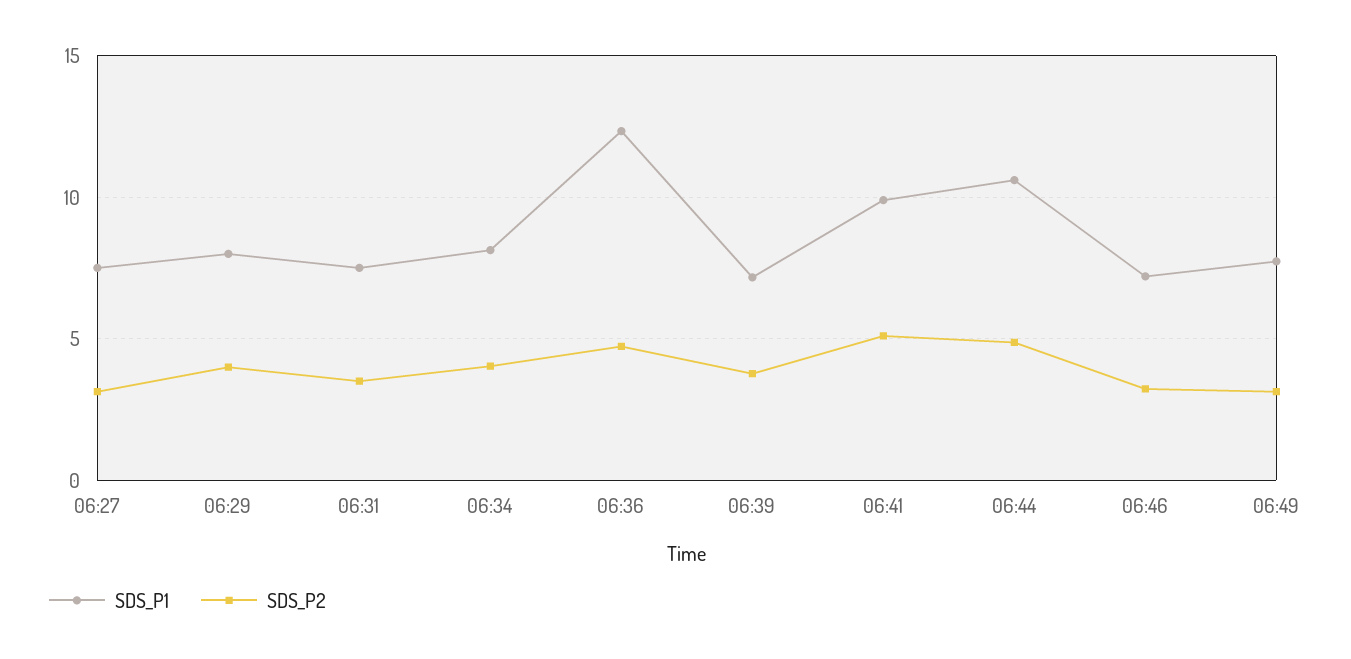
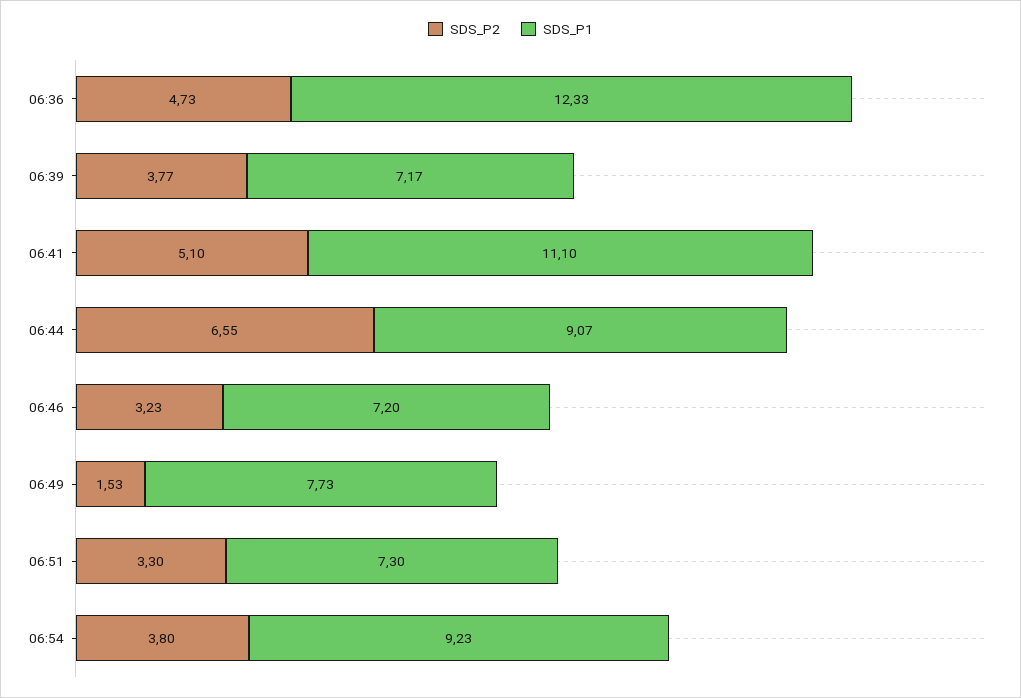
SDS_P1, 06:27: 7.5 -> none
SDS_P2, 06:27: 3 -> none
SDS_P1, 06:29: 8 -> none
SDS_P2, 06:29: 4 -> none
SDS_P1, 06:31: 7.5 -> none
SDS_P2, 06:31: 3.5 -> none
SDS_P1, 06:34: 8 -> none
SDS_P2, 06:34: 4 -> none
SDS_P1, 06:41: 10 -> 11.1
SDS_P1, 06:44: 10.5 -> 9.07
SDS_P2, 06:44: 5 -> 6.55
SDS_P2, 06:49: 3 -> 1.53
SDS_P2, 06:51: none -> 3.3
SDS_P1, 06:51: none -> 7.3
SDS_P2, 06:54: none -> 3.8
SDS_P1, 06:54: none -> 9.23

